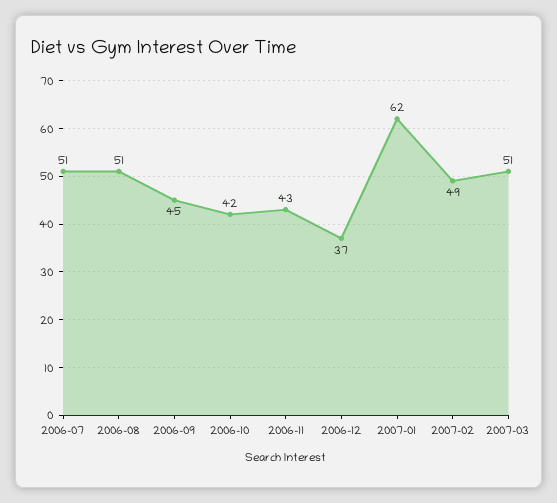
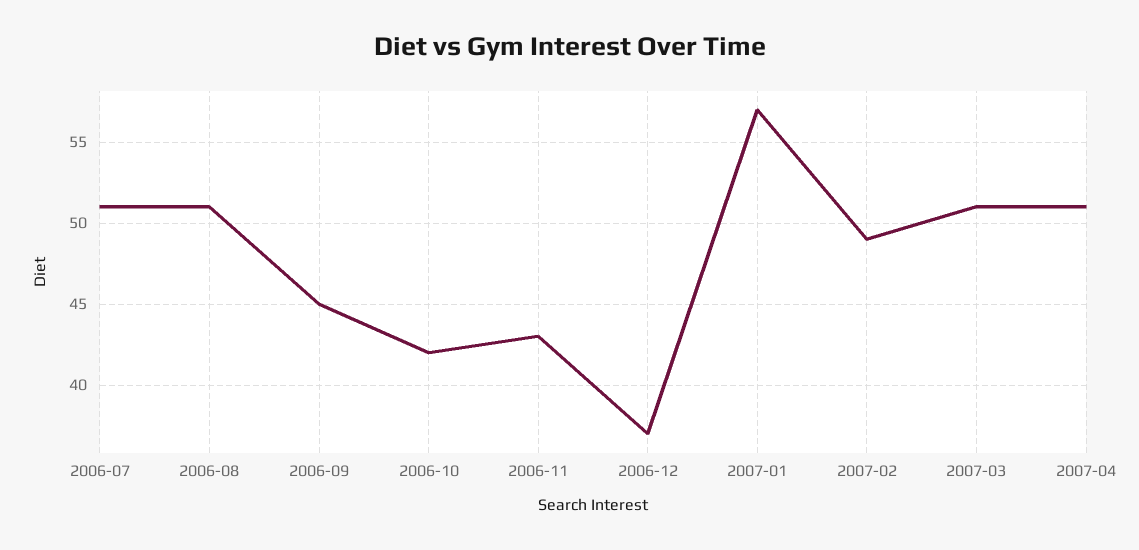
2007-01: 62 -> 57
2007-04: none -> 51

